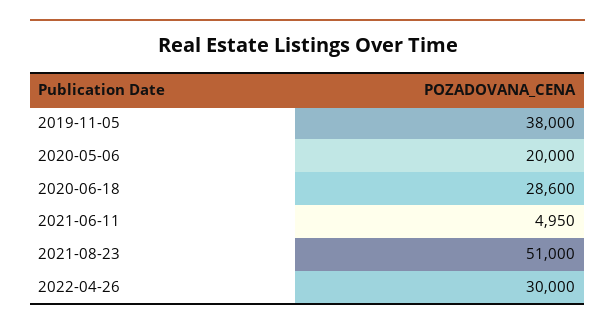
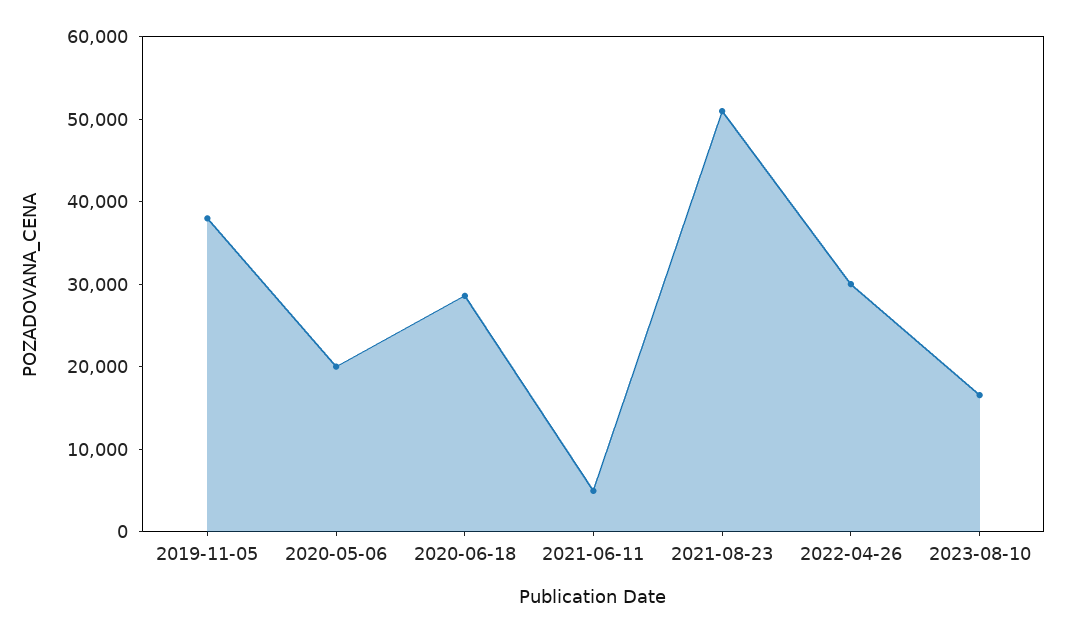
2023-08-10: none -> 16000

